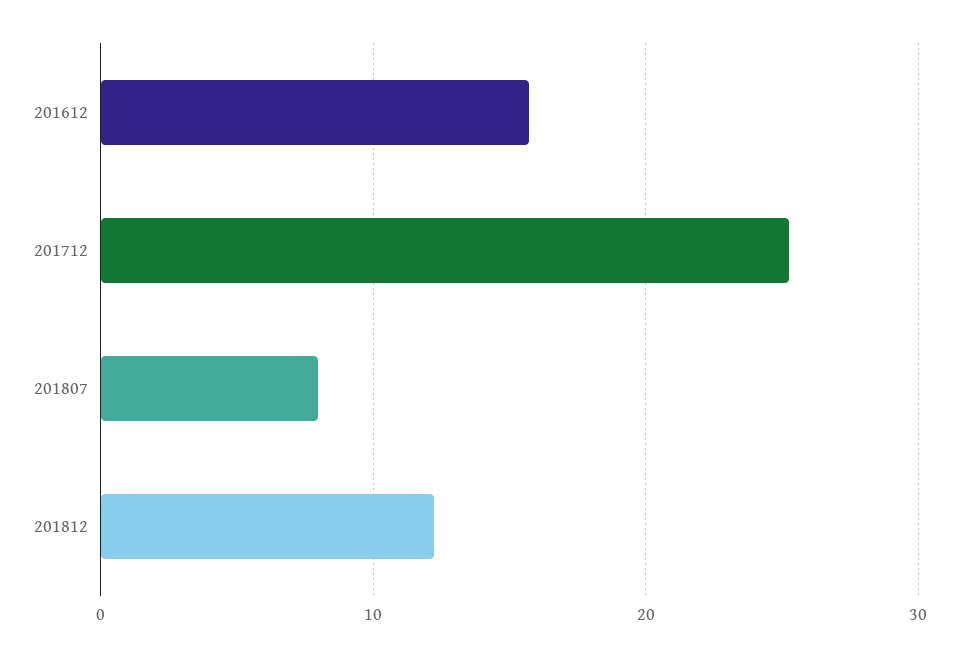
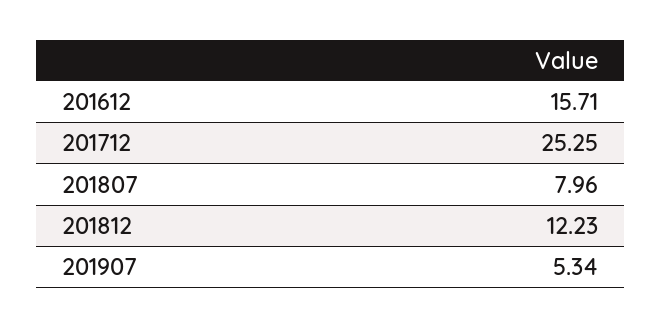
201907: none -> 5.34

